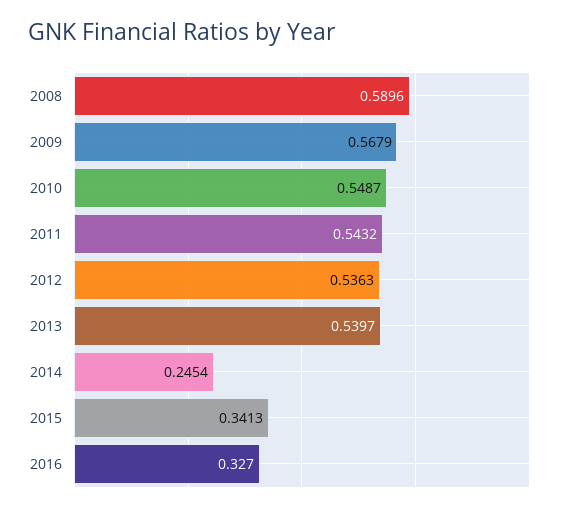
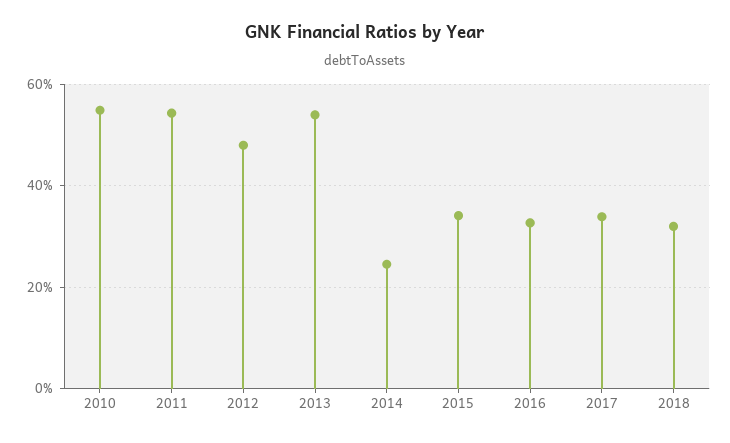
2008: 0.5896 -> none
2009: 0.5679 -> none
2012: 0.5363 -> 0.48
2017: none -> 0.34
2018: none -> 0.32

